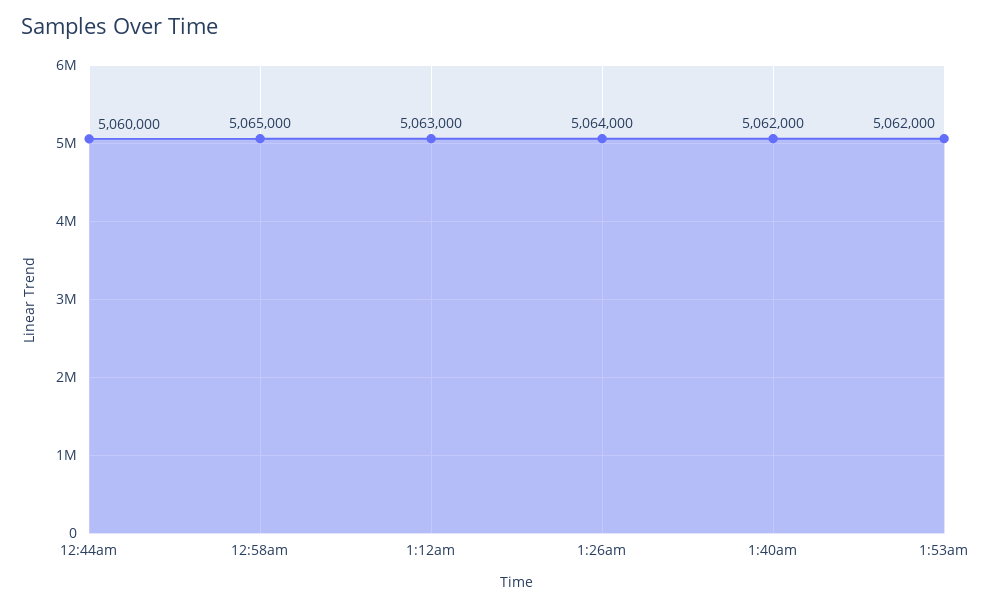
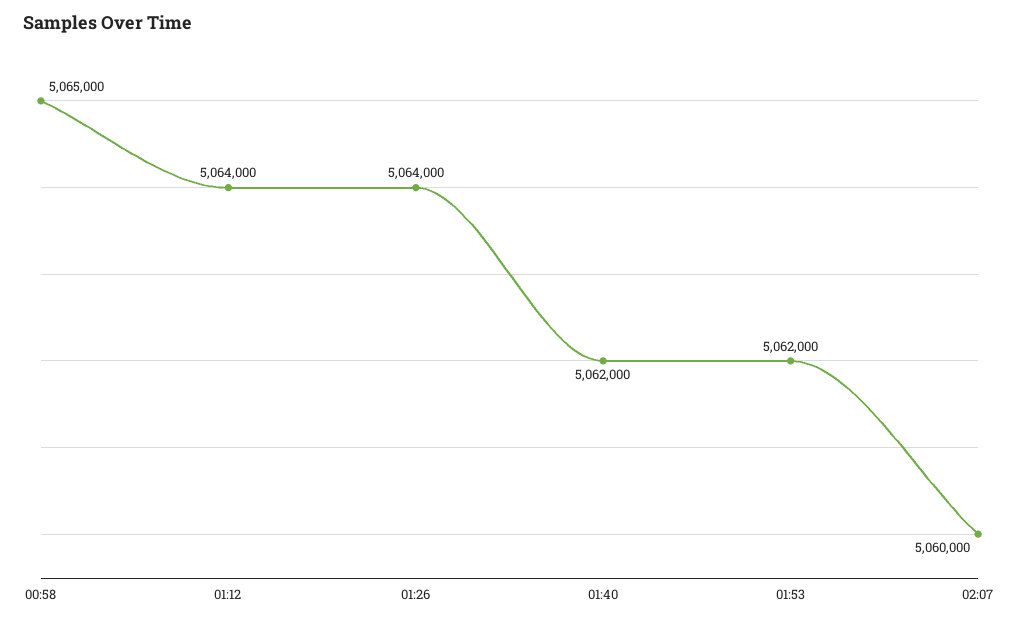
12:44am: 5060000 -> none
1:12am: 5063000 -> 5064000
02:07: none -> 5060000

